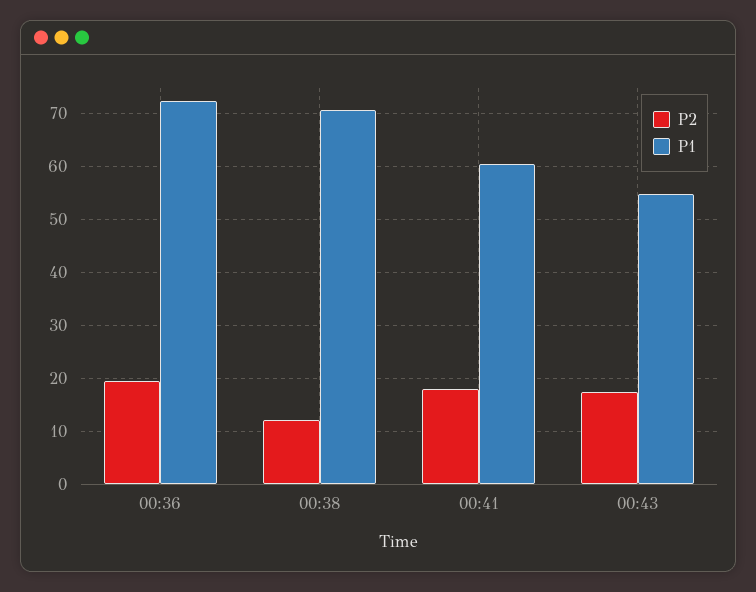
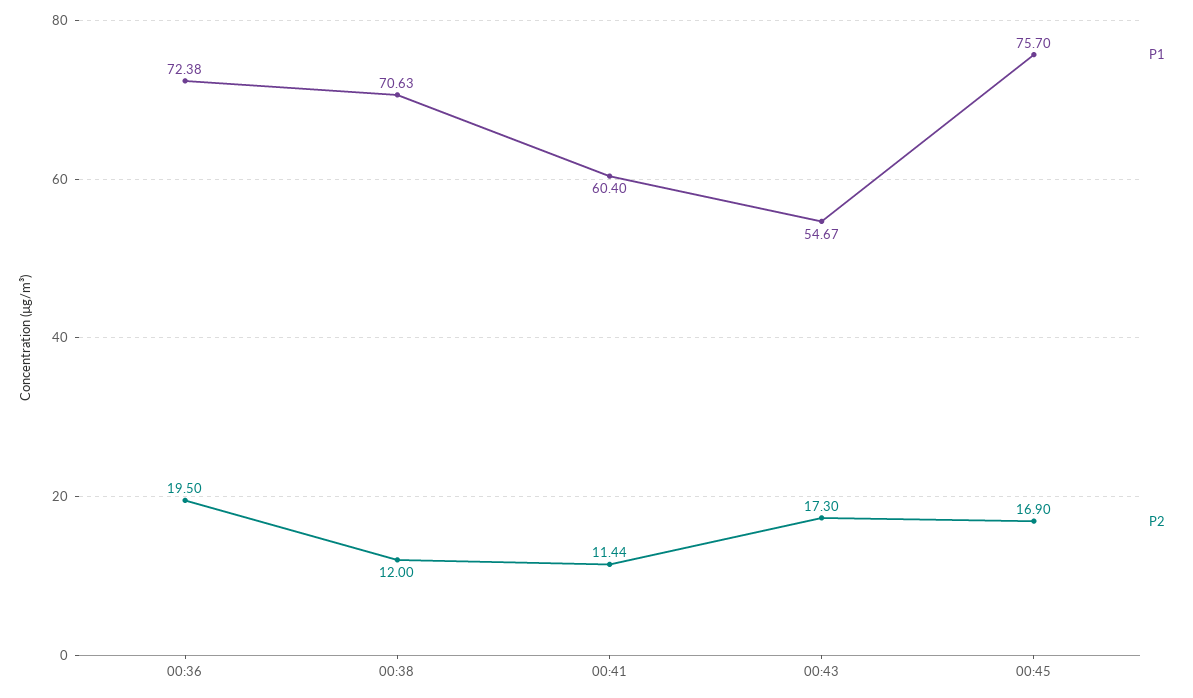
P2, 00:41: 18 -> 11.44
P1, 00:45: none -> 75.7
P2, 00:45: none -> 16.9

